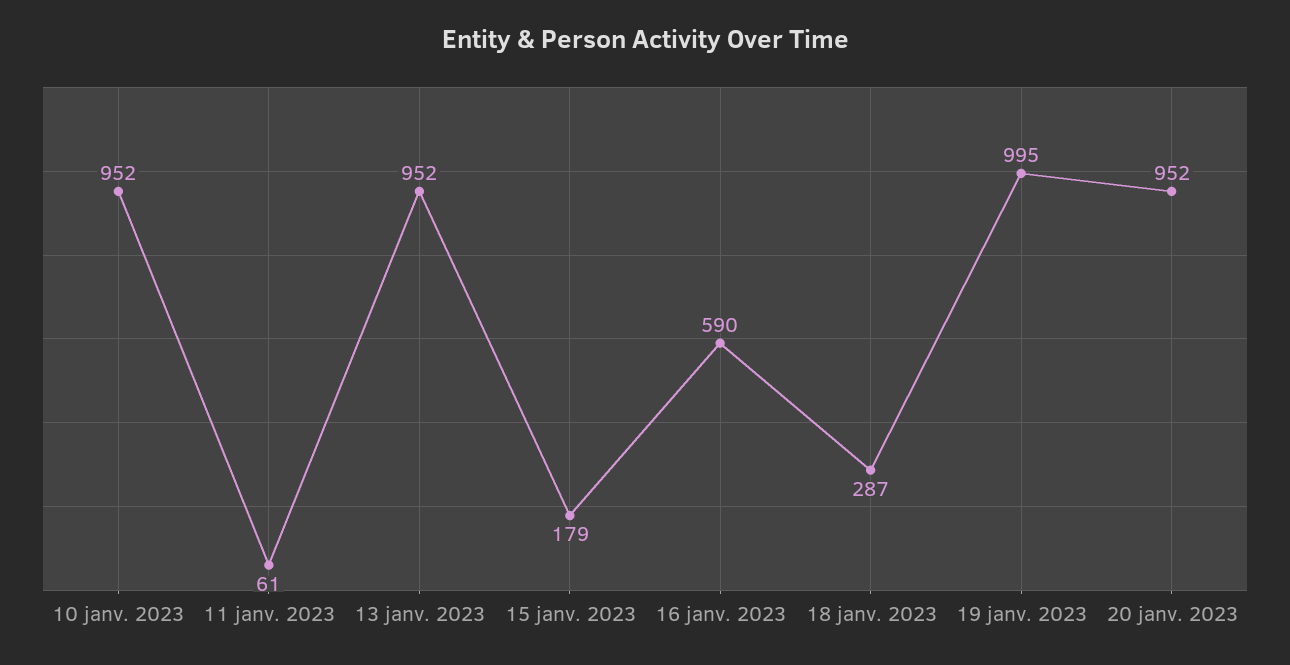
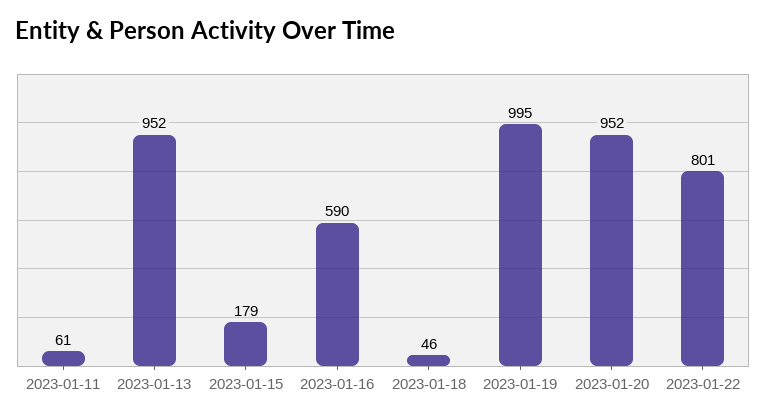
10 janv. 2023: 952 -> none
18 janv. 2023: 287 -> 46
2023-01-22: none -> 801

